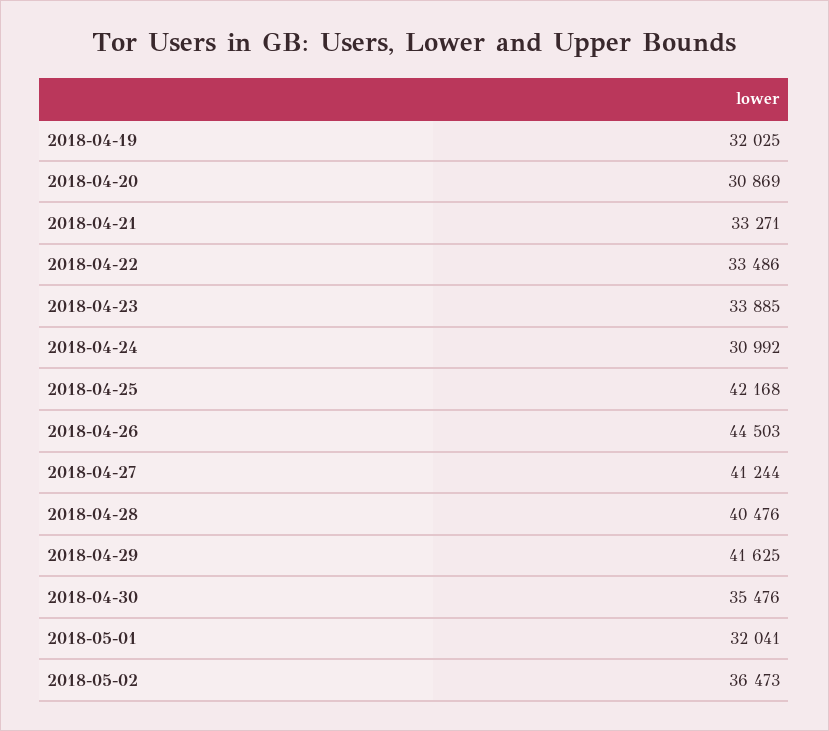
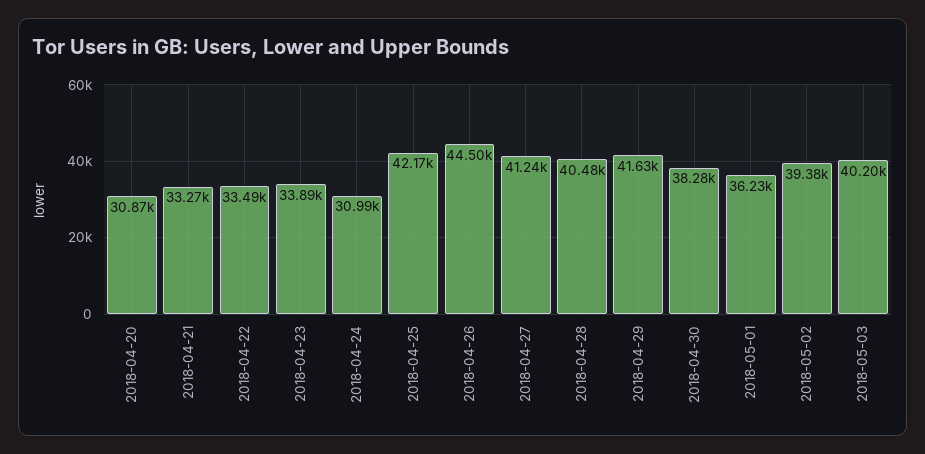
2018-04-19: 32025 -> none
2018-04-30: 35476 -> 38280
2018-05-01: 32041 -> 36230
2018-05-02: 36473 -> 39380
2018-05-03: none -> 40200

